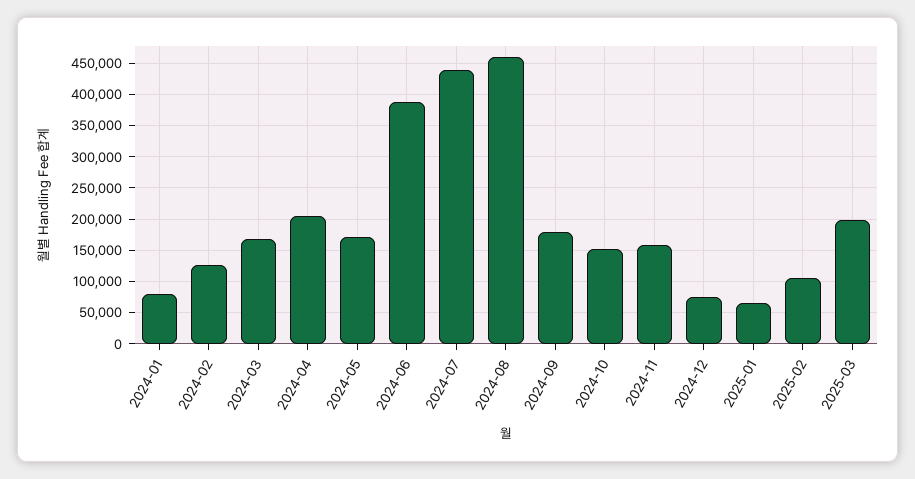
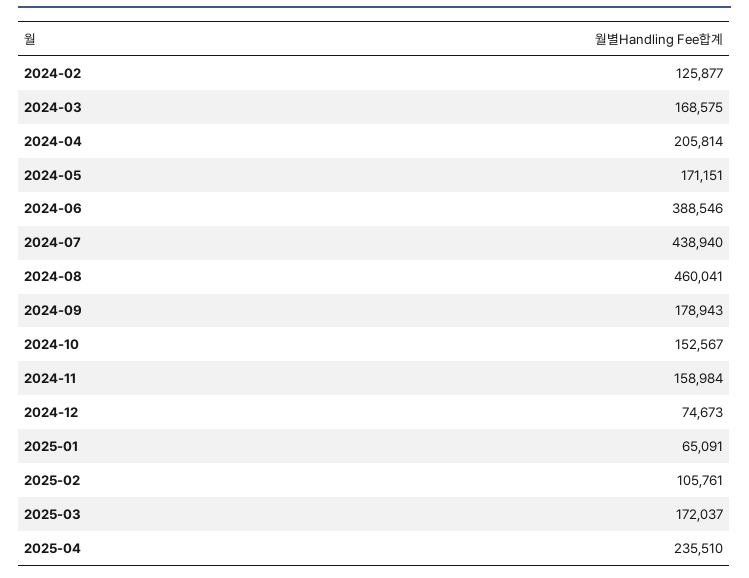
2024-01: 80000 -> none
2025-03: 200000 -> 172037
2025-04: none -> 235510

